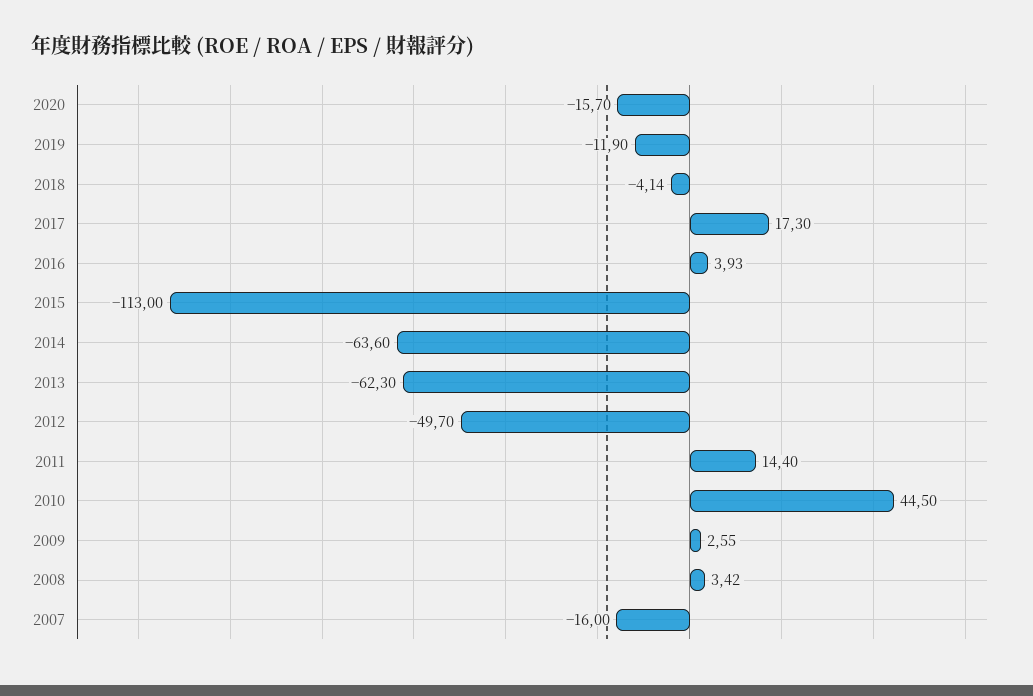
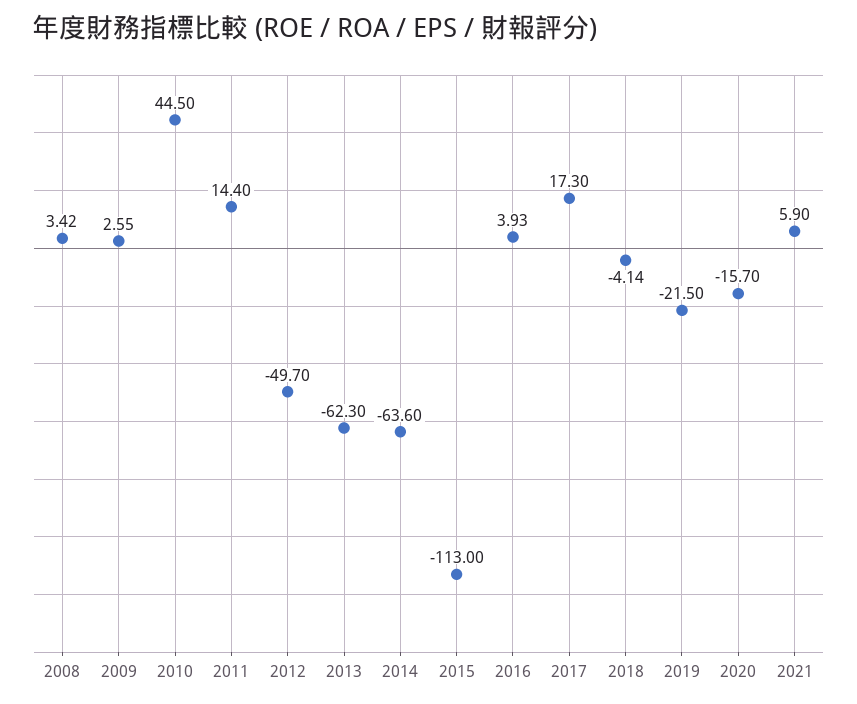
2019: -11.9 -> -21.5
2007: -16 -> none
2021: none -> 5.9

